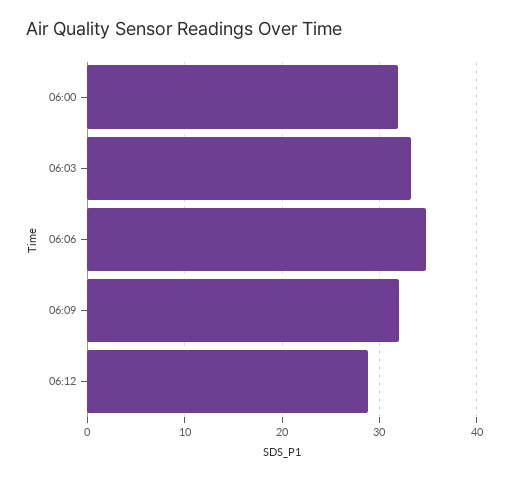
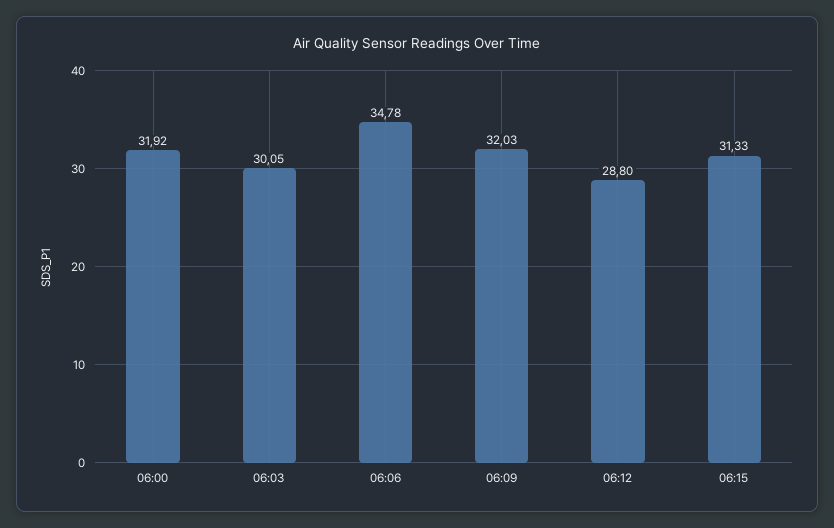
06:03: 33 -> 30.05
06:15: none -> 31.33

